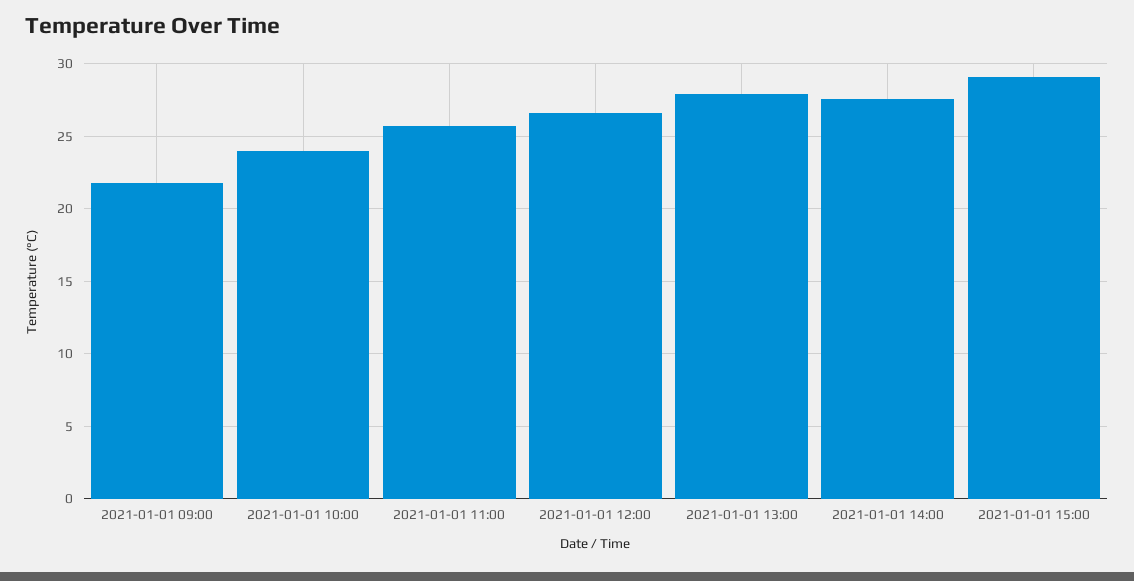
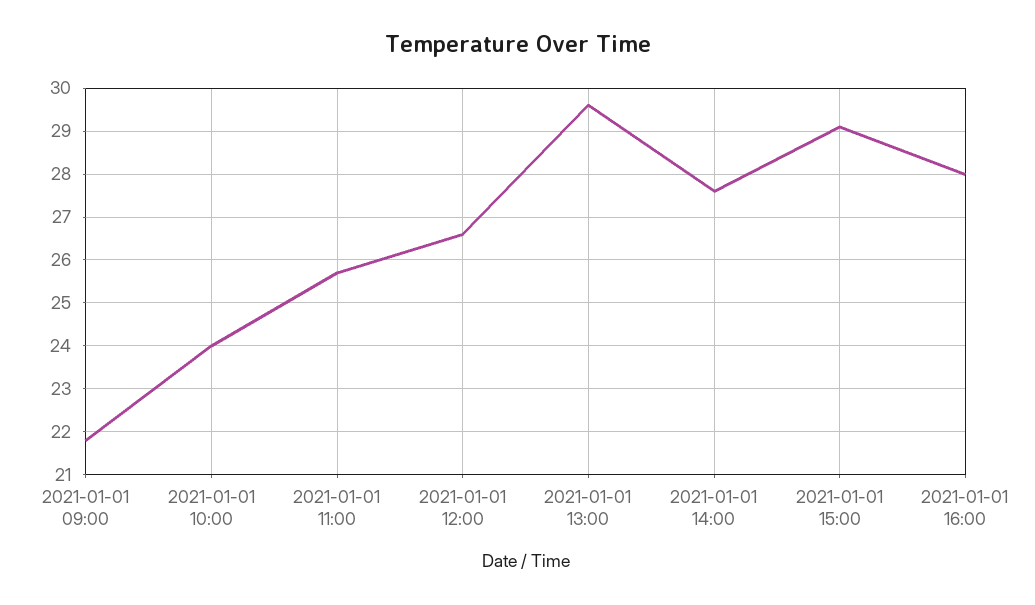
2021-01-01 13:00: 28 -> 29.5
2021-01-01 16:00: none -> 28

